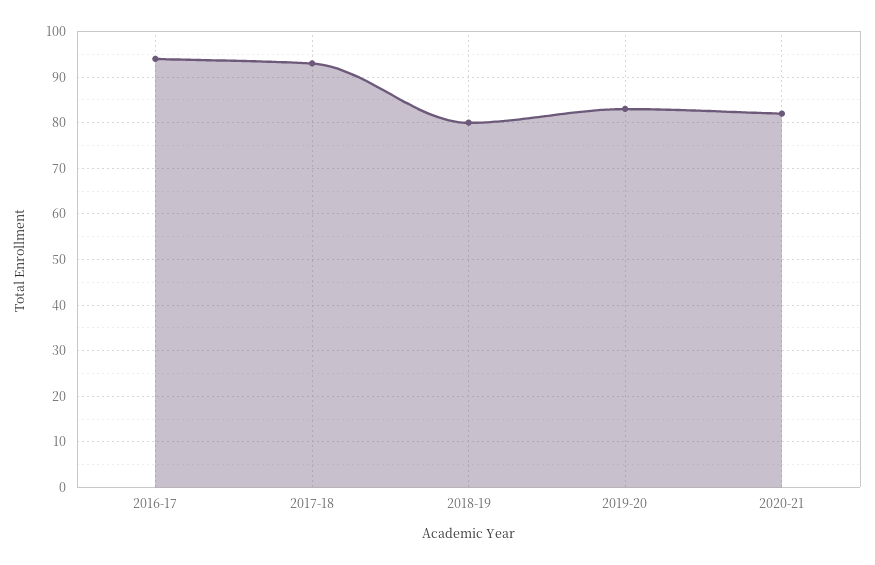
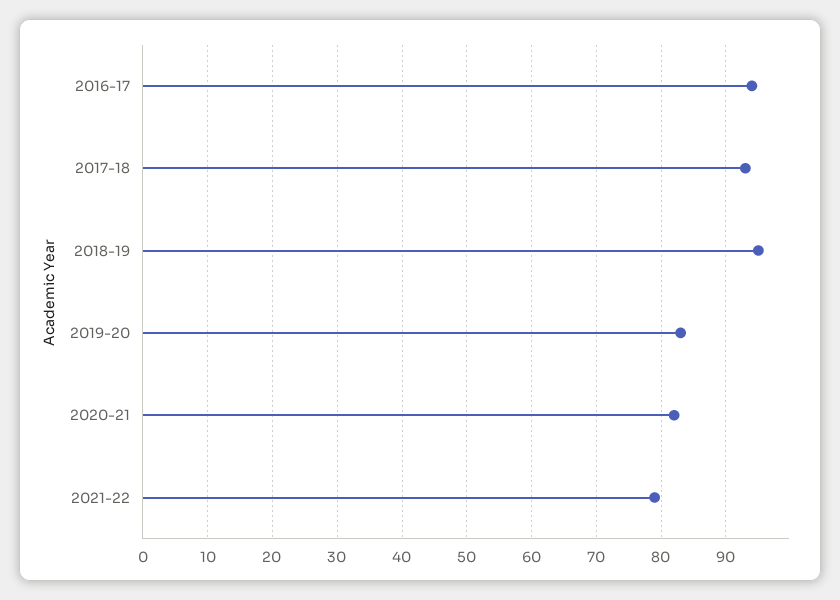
2018-19: 80 -> 95
2021-22: none -> 79

